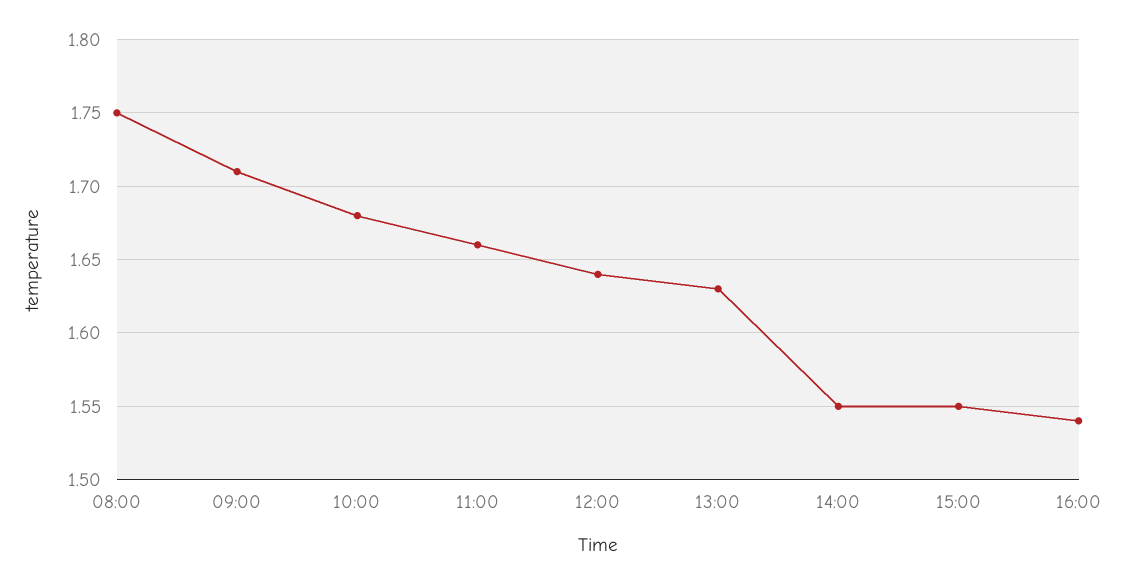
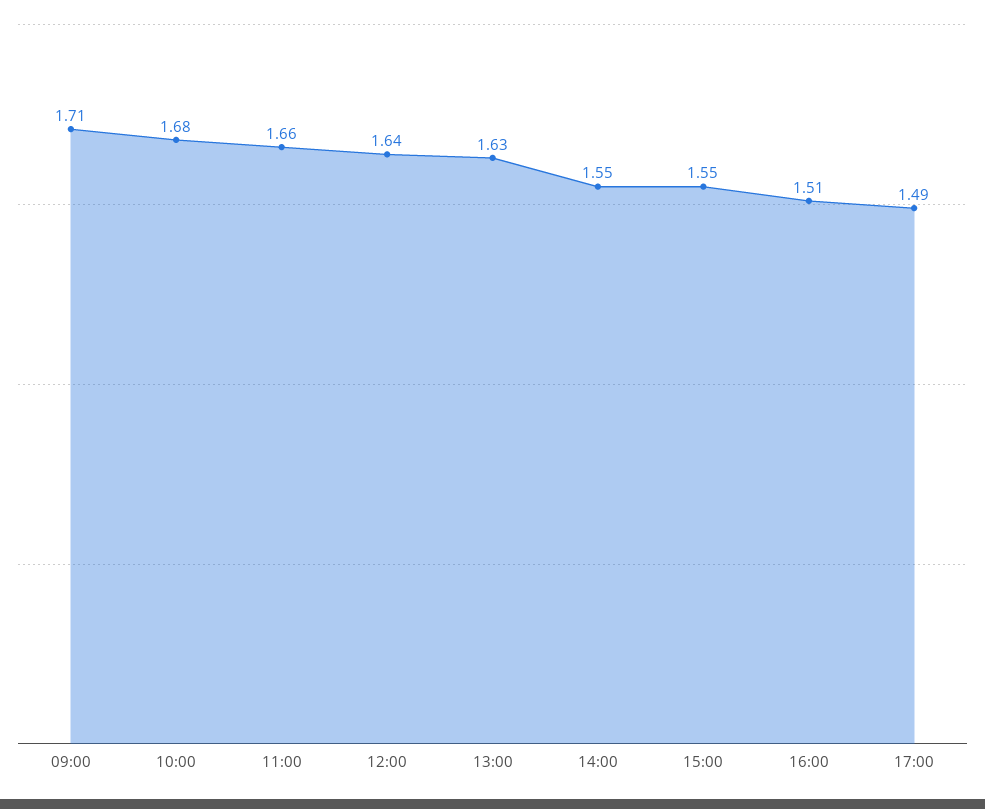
08:00: 1.75 -> none
16:00: 1.54 -> 1.51
17:00: none -> 1.49

